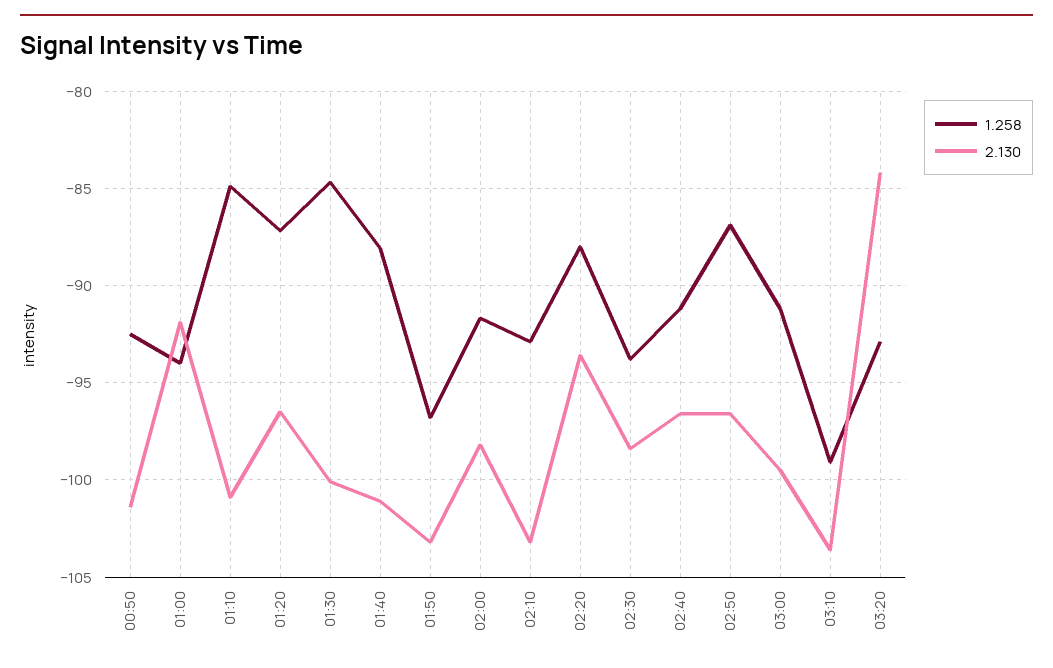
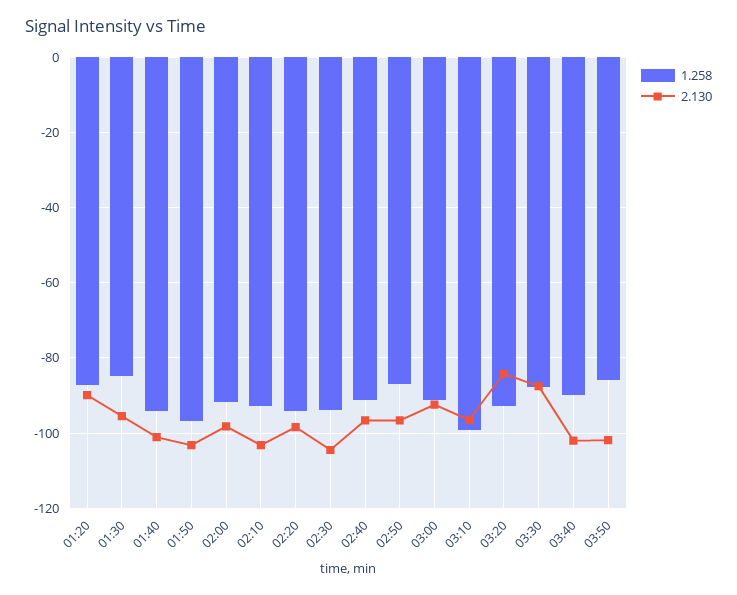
1.258, 00:50: -92.5 -> none
2.130, 00:50: -101.5 -> none
1.258, 01:00: -94 -> none
2.130, 01:00: -92 -> none
1.258, 01:10: -85 -> none
2.130, 01:10: -101 -> none
2.130, 01:20: -96.5 -> -90
2.130, 01:30: -100 -> -96
1.258, 01:40: -88 -> -94
1.258, 02:20: -88 -> -94
2.130, 02:20: -93.5 -> -98
2.130, 02:30: -98.5 -> -104
2.130, 03:00: -99.5 -> -92
2.130, 03:10: -103.5 -> -96
1.258, 03:30: none -> -88
2.130, 03:30: none -> -88
1.258, 03:40: none -> -90
2.130, 03:40: none -> -102
1.258, 03:50: none -> -86
2.130, 03:50: none -> -102

